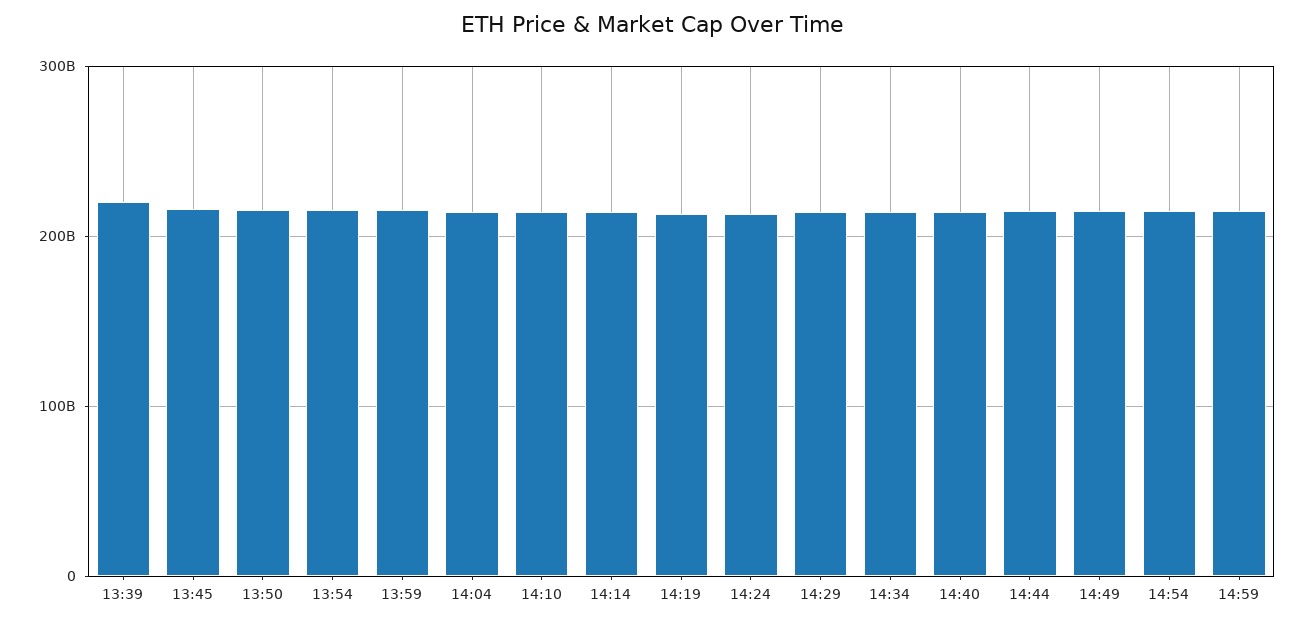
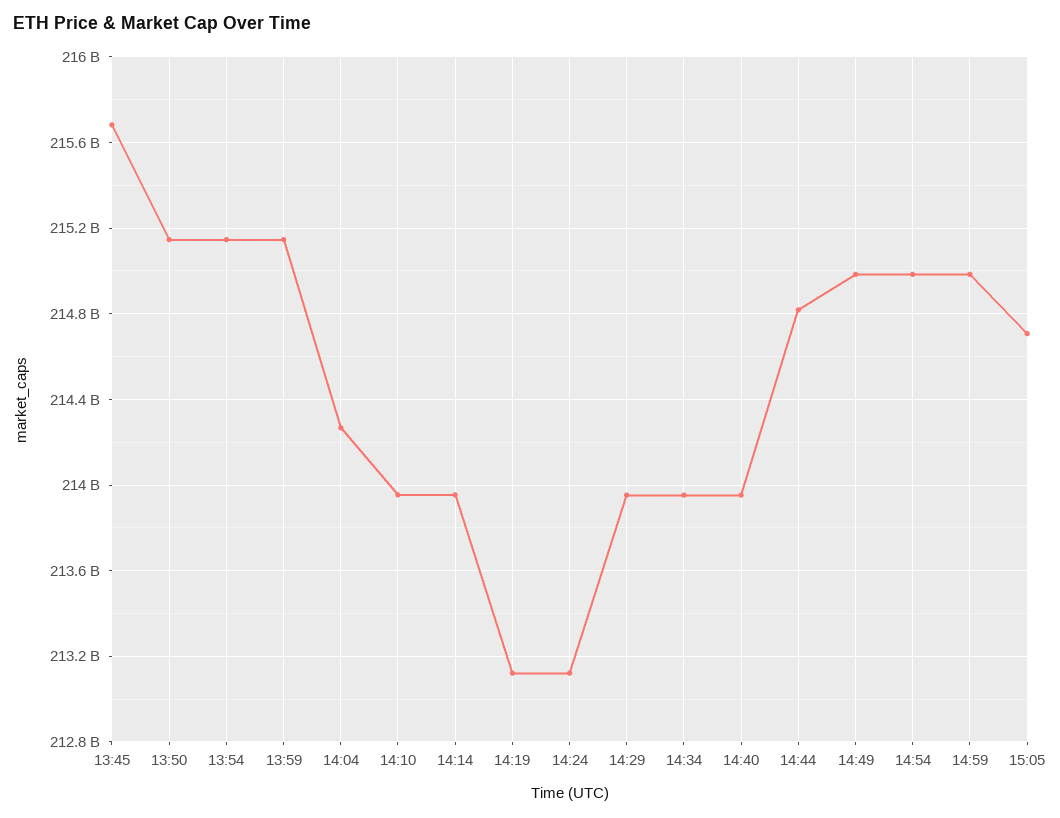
13:39: 220000000000 -> none
15:05: none -> 214700000000

